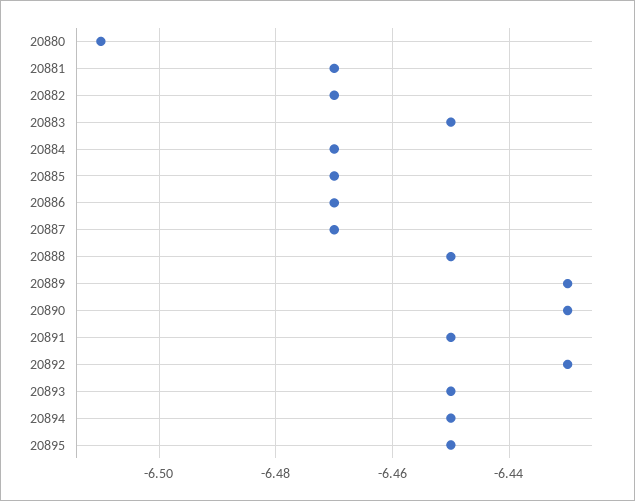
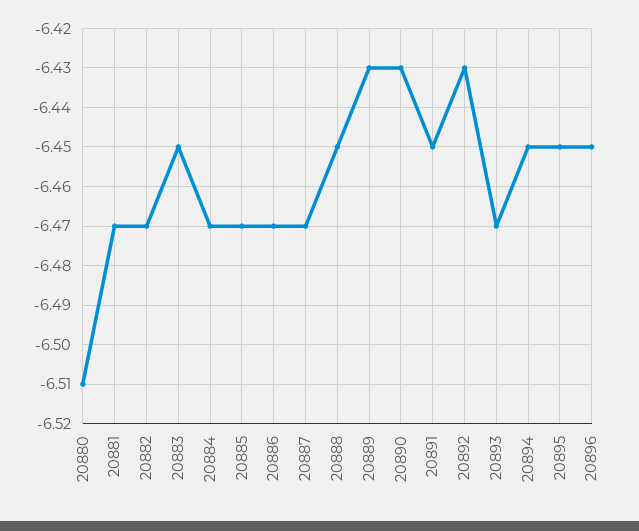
20893: -6.45 -> -6.47
20896: none -> -6.45

